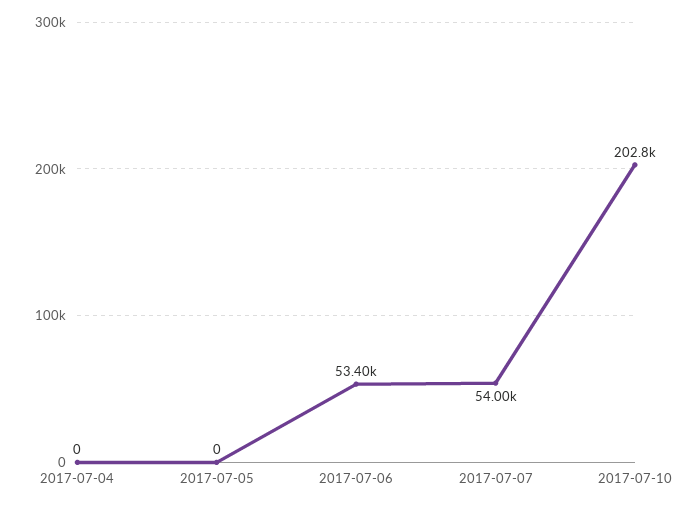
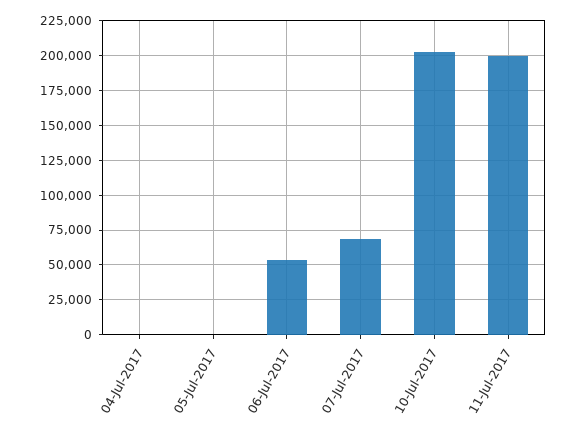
2017-07-07: 54000 -> 70000
11-Jul-2017: none -> 200000

